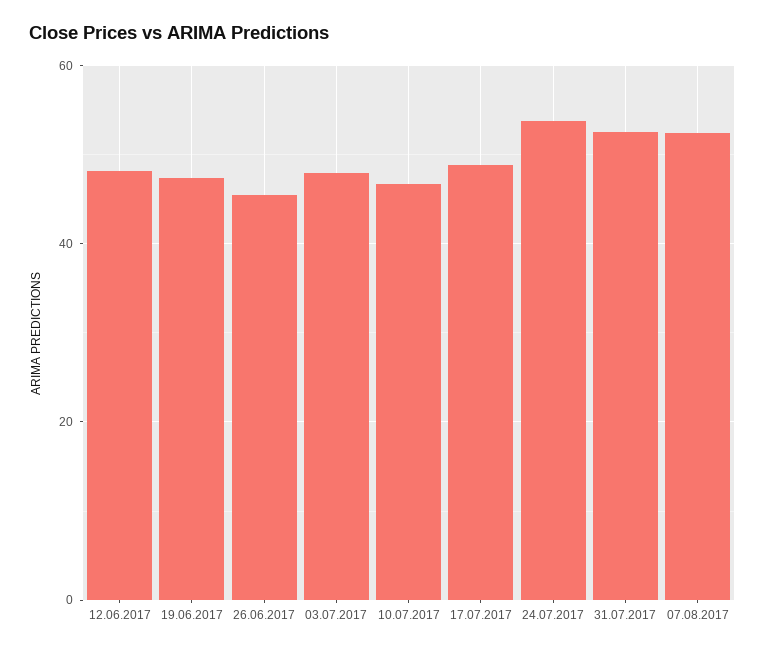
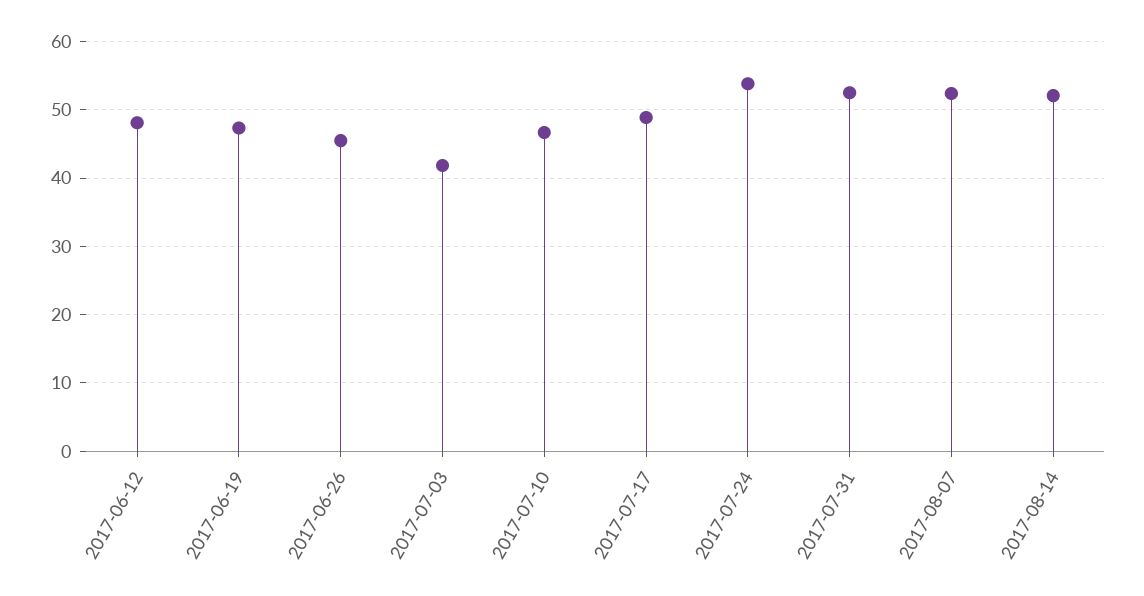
03.07.2017: 48 -> 42
2017-08-14: none -> 52

